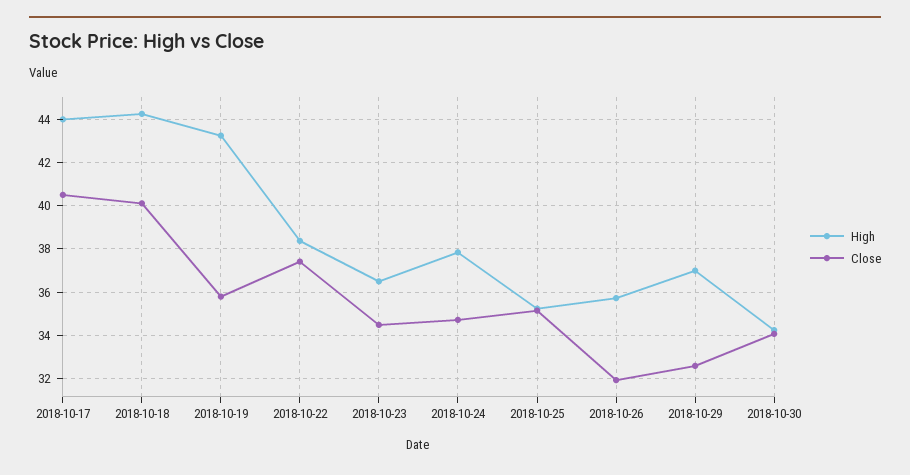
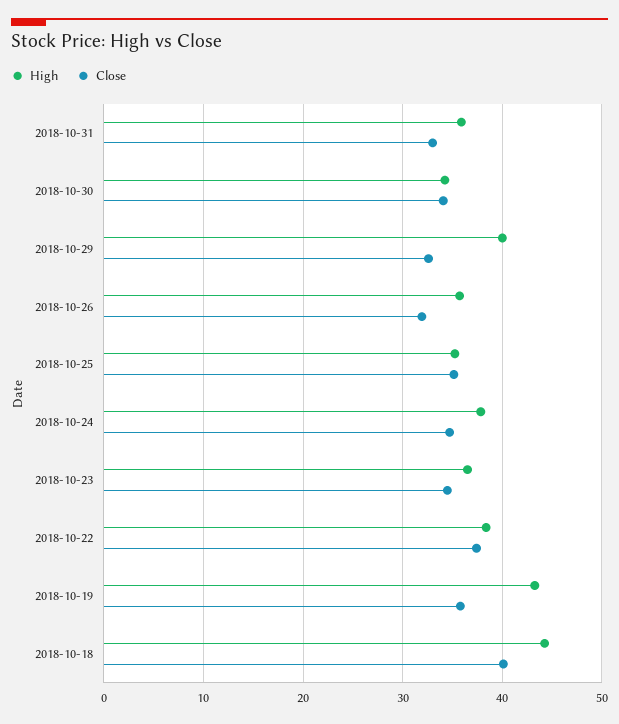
High, 2018-10-17: 44 -> none
Close, 2018-10-17: 40.5 -> none
High, 2018-10-29: 37 -> 40
High, 2018-10-31: none -> 36
Close, 2018-10-31: none -> 33

